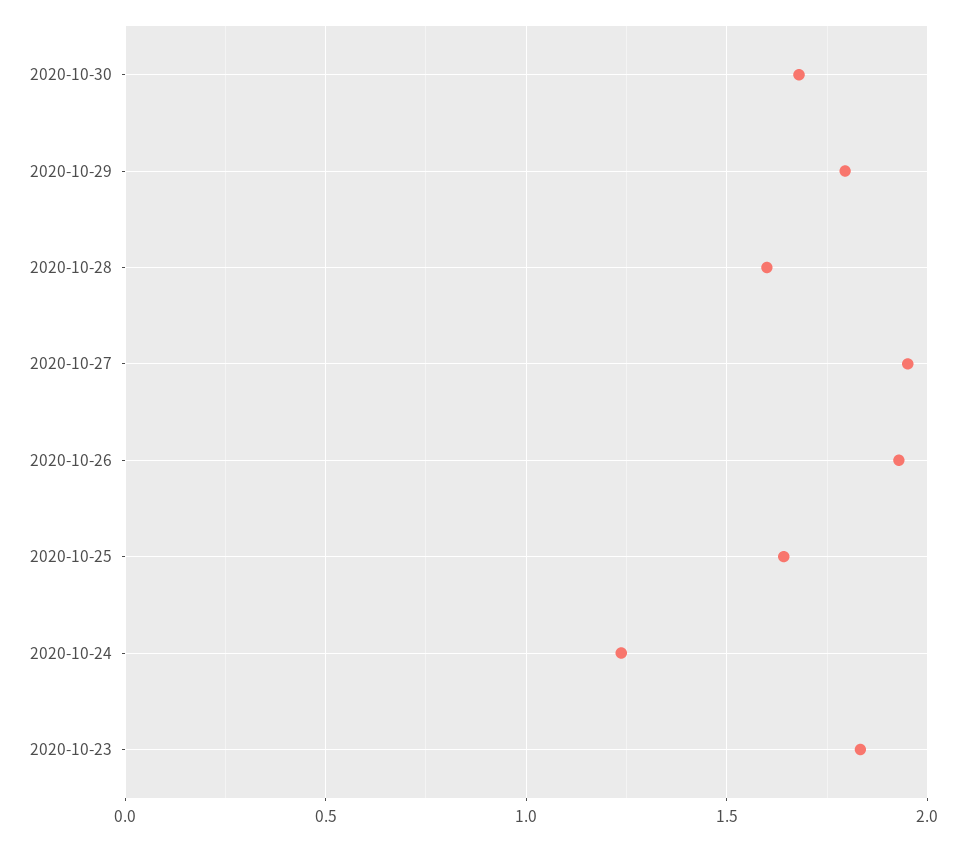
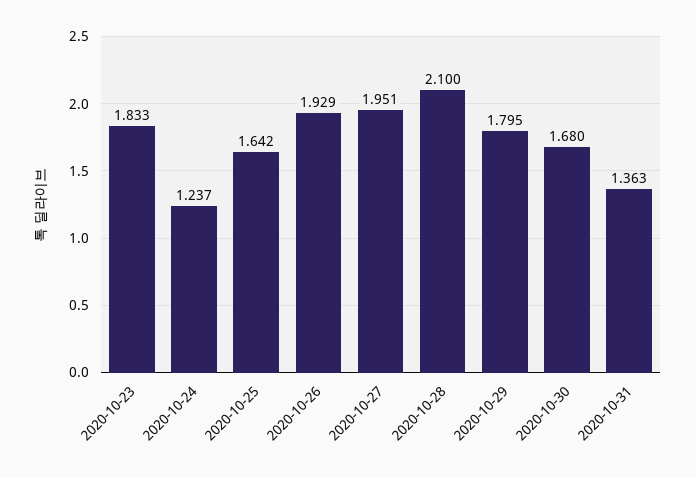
2020-10-28: 1.6 -> 2.1
2020-10-31: none -> 1.363

